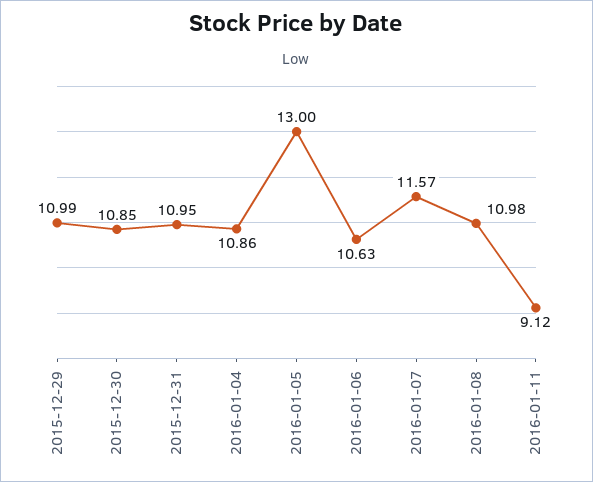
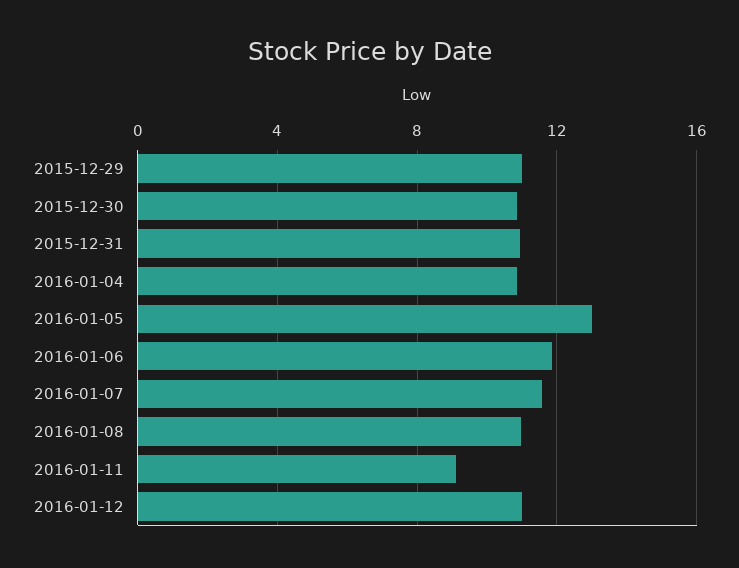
2016-01-06: 10.63 -> 12
2016-01-12: none -> 11

